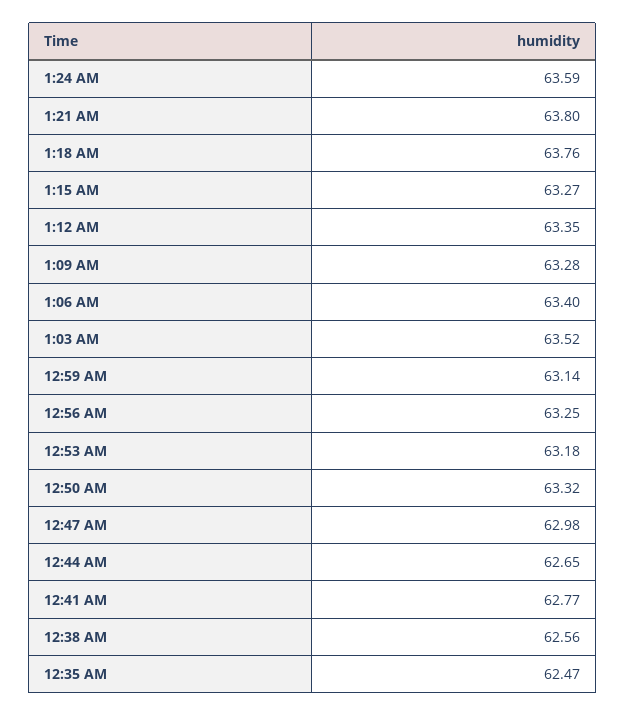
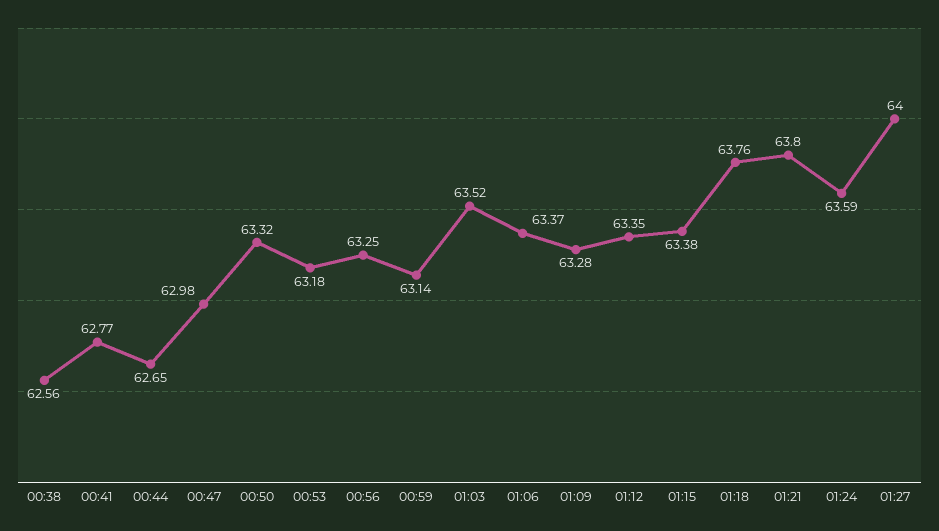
1:15 AM: 63.27 -> 63.38
1:06 AM: 63.4 -> 63.37
12:35 AM: 62.47 -> none
01:27: none -> 64

